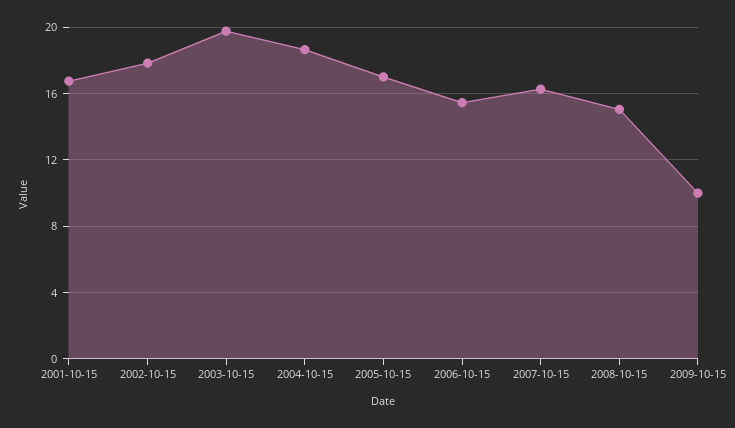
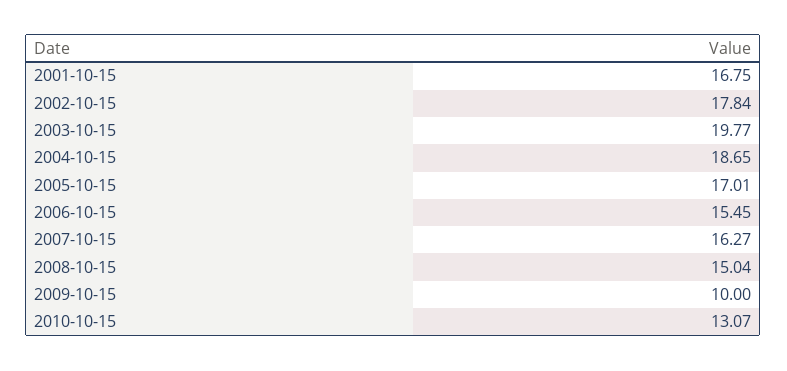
2010-10-15: none -> 13.07

